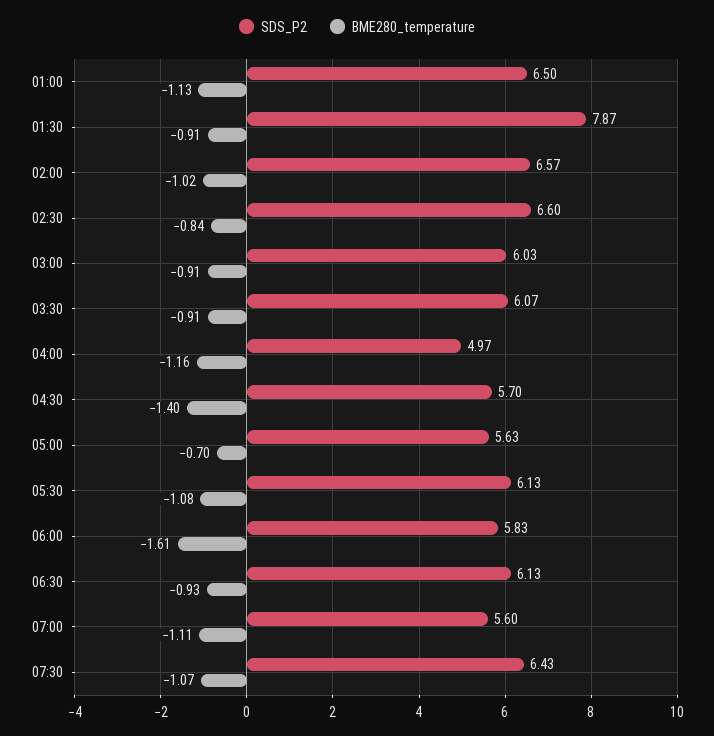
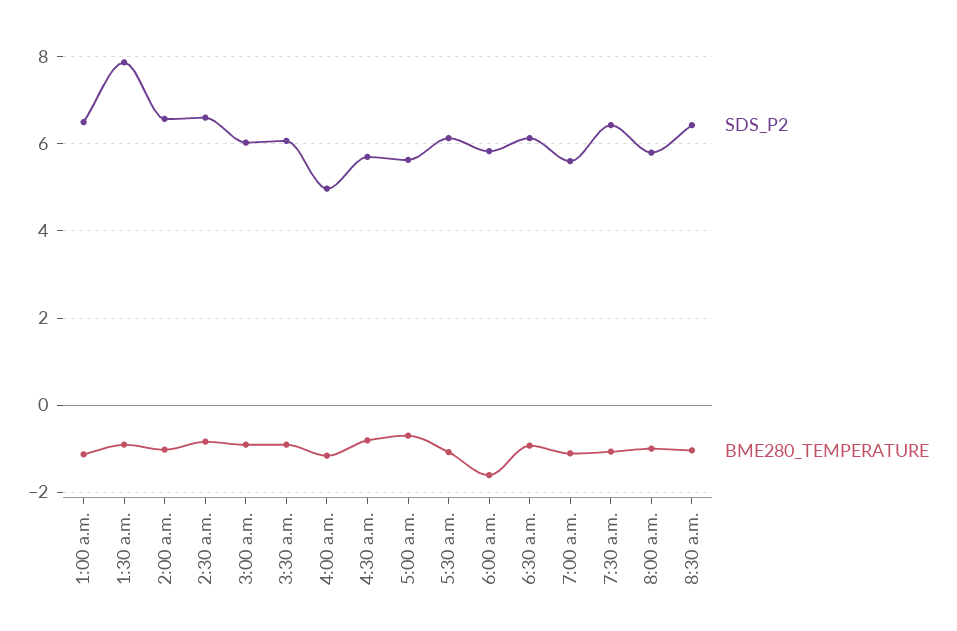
BME280_temperature, 04:30: -1.4 -> -0.8
SDS_P2, 8:00 a.m.: none -> 5.8
BME280_temperature, 8:00 a.m.: none -> -1
SDS_P2, 8:30 a.m.: none -> 6.4
BME280_temperature, 8:30 a.m.: none -> -1

